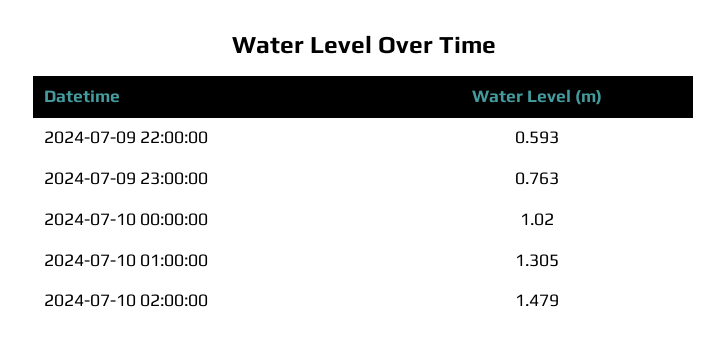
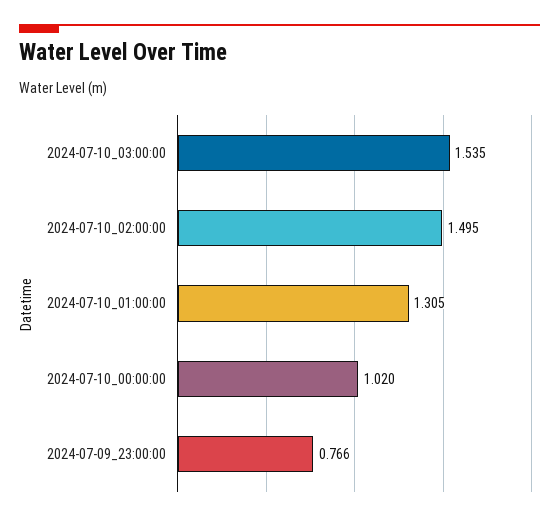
2024-07-09 22:00:00: 0.593 -> none
2024-07-09 23:00:00: 0.763 -> 0.766
2024-07-10 02:00:00: 1.479 -> 1.495
2024-07-10_03:00:00: none -> 1.535

